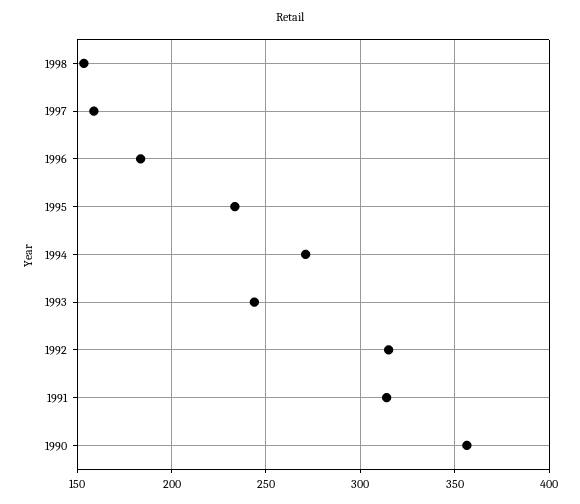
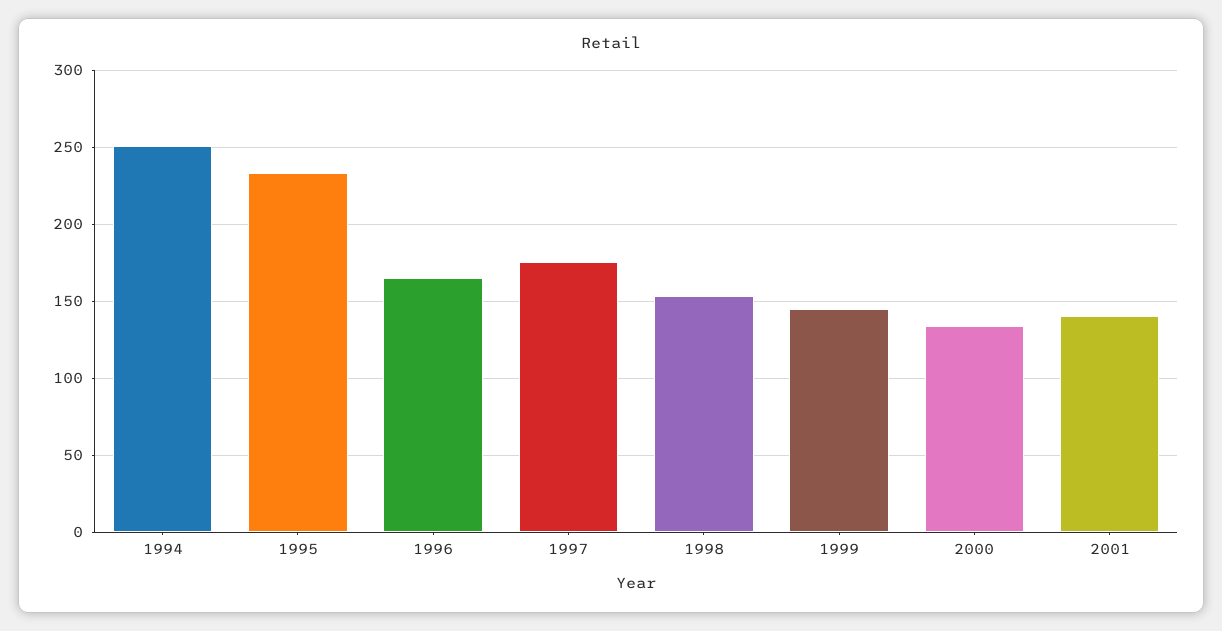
1997: 160 -> 175
1996: 185 -> 165
1994: 270 -> 250
1993: 245 -> none
1992: 315 -> none
1991: 315 -> none
1990: 355 -> none
1999: none -> 145
2000: none -> 135
2001: none -> 140

